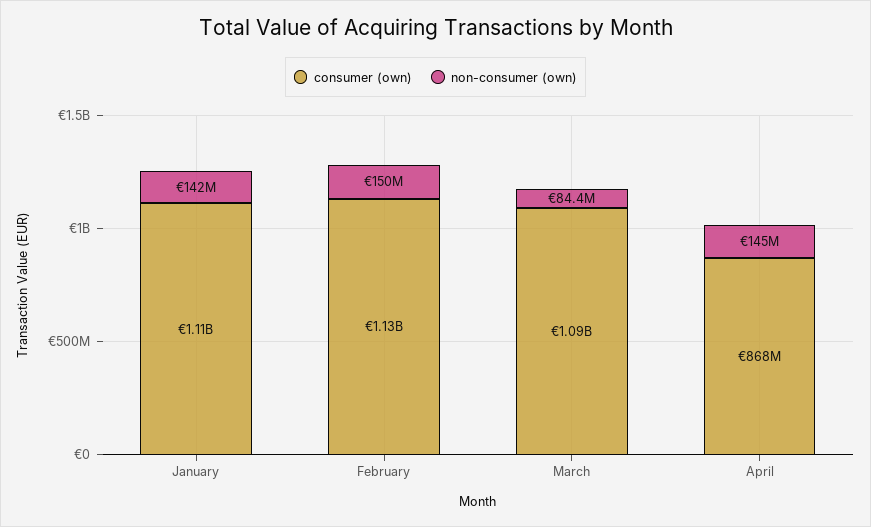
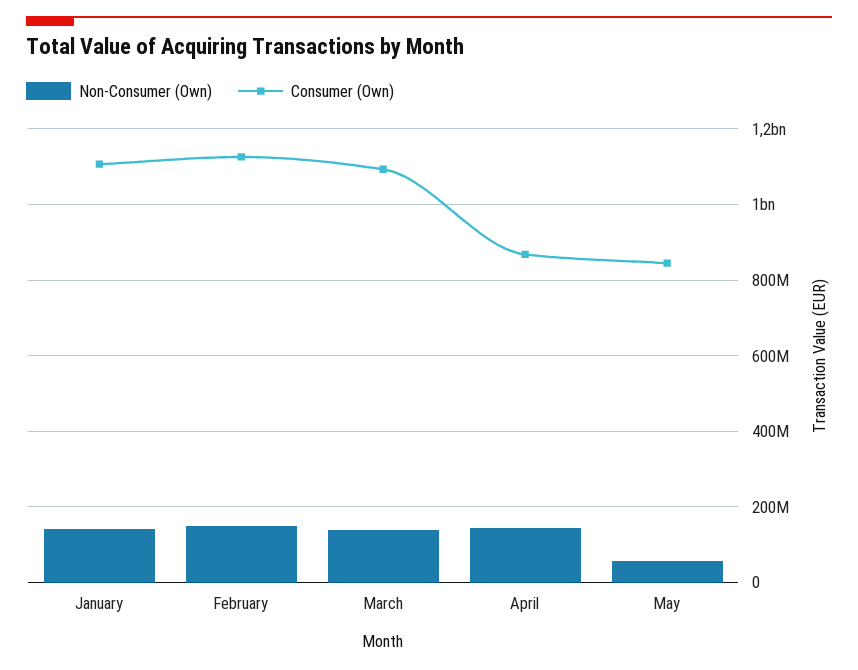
non-consumer (own), March: 84400000 -> 140000000
non-consumer (own), May: none -> 60000000
consumer (own), May: none -> 840000000

